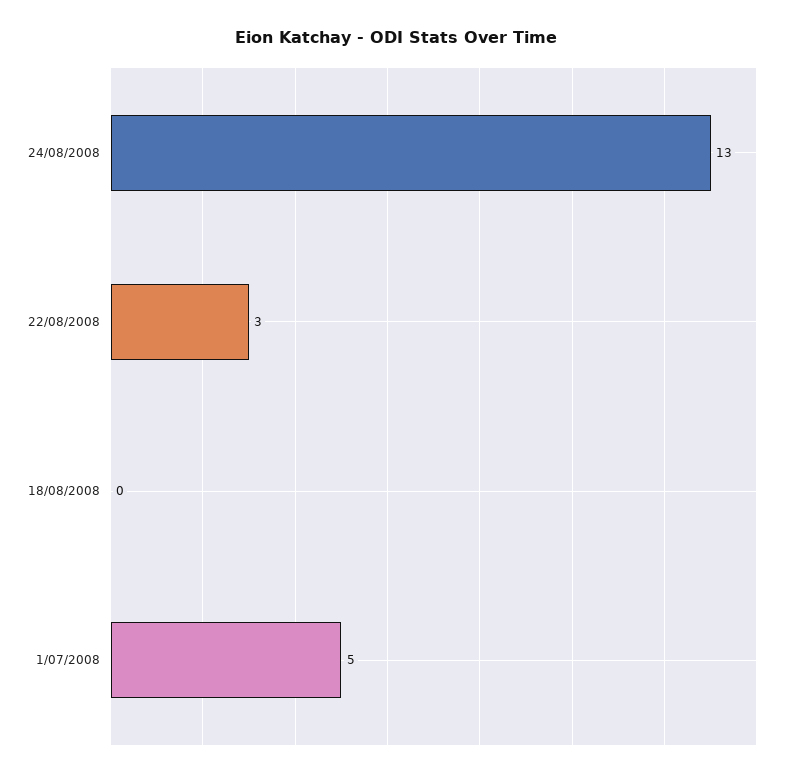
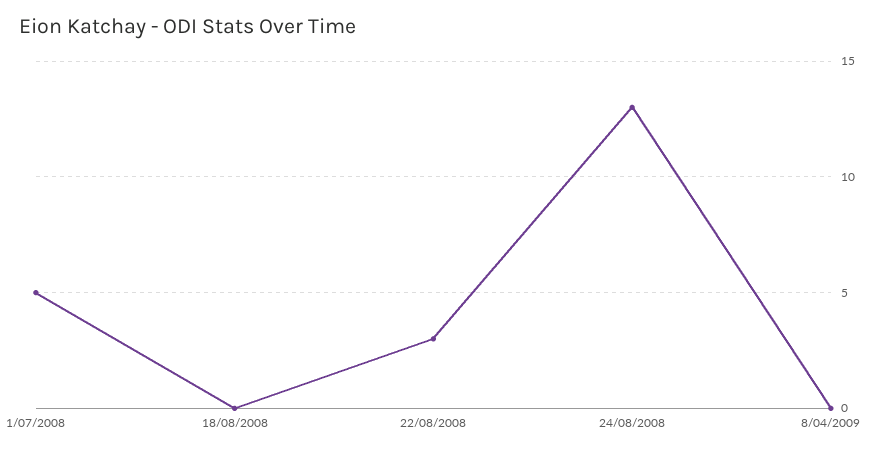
8/04/2009: none -> 0

